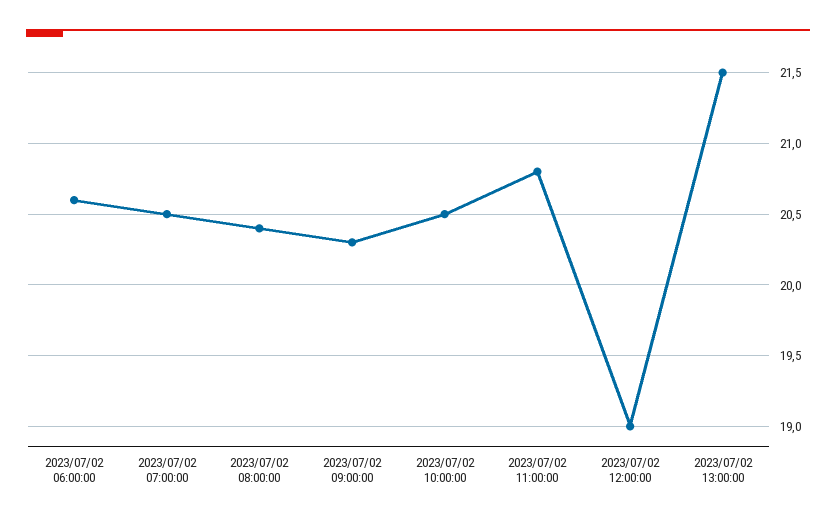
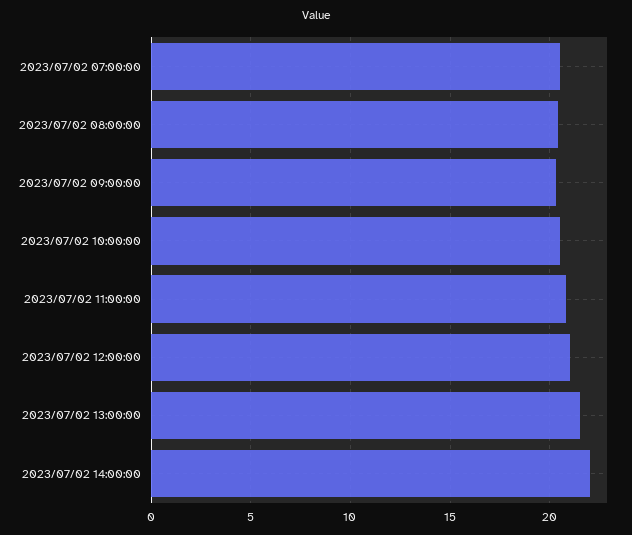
2023/07/02 06:00:00: 20.6 -> none
2023/07/02 12:00:00: 19 -> 21
2023/07/02 14:00:00: none -> 22

